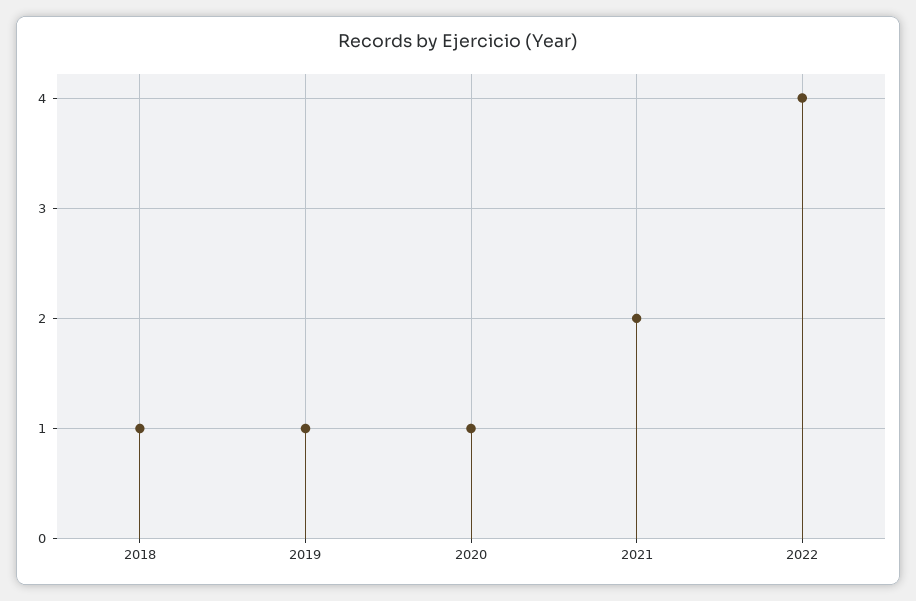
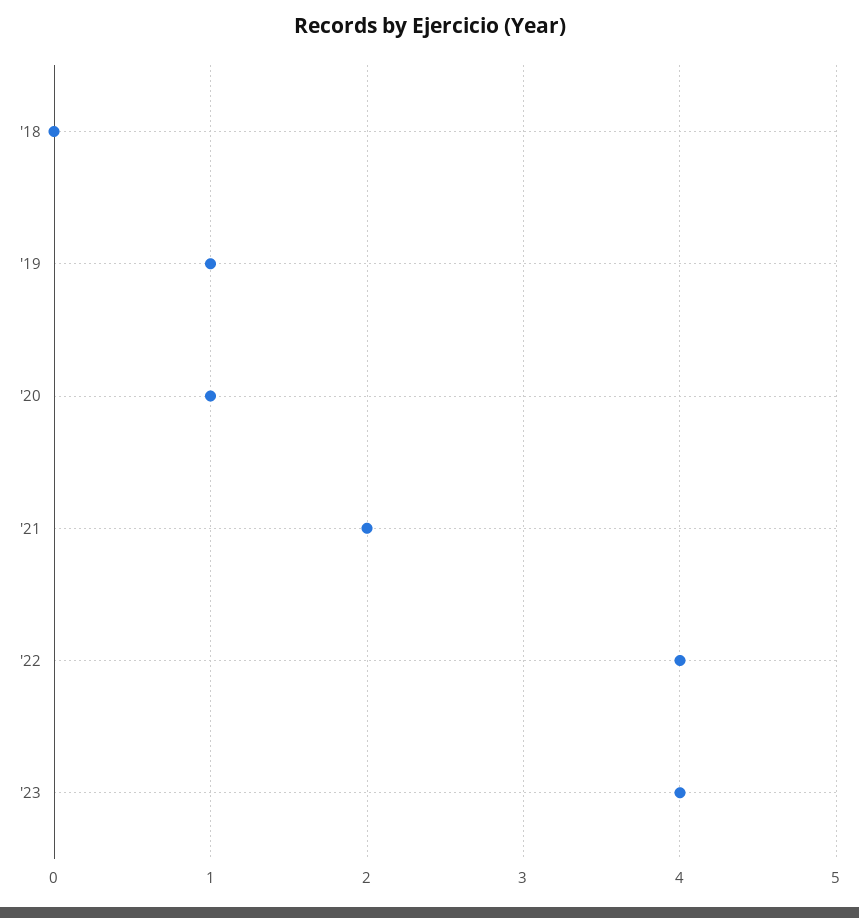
2018: 1 -> 0
'23: none -> 4

